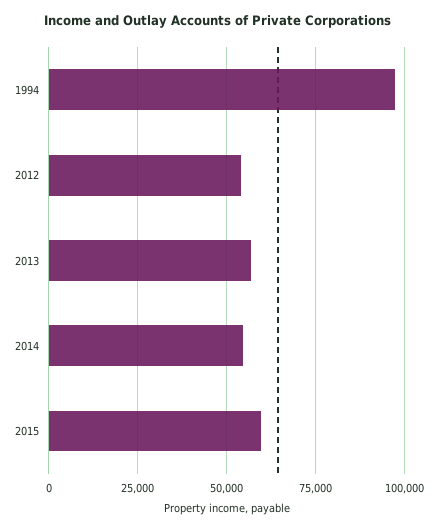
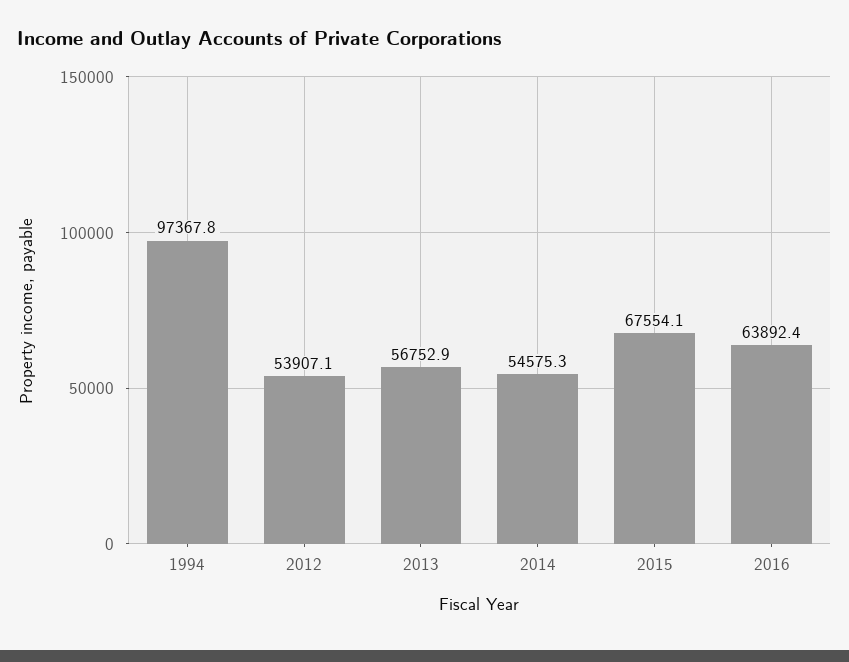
2015: 60000 -> 67554.1
2016: none -> 63892.4

